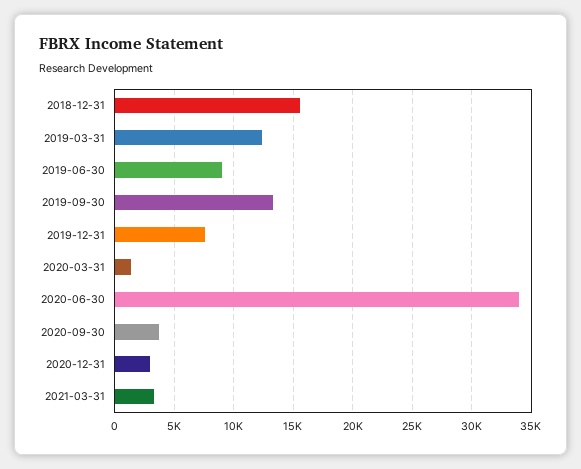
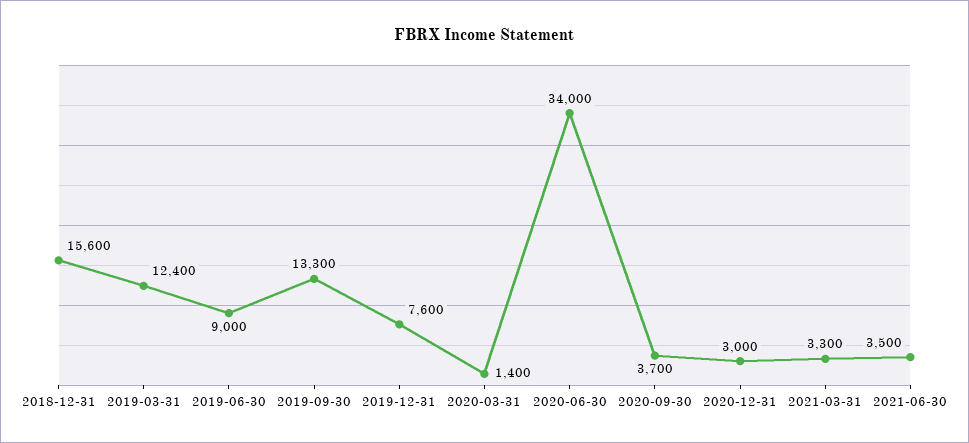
2021-06-30: none -> 3500

